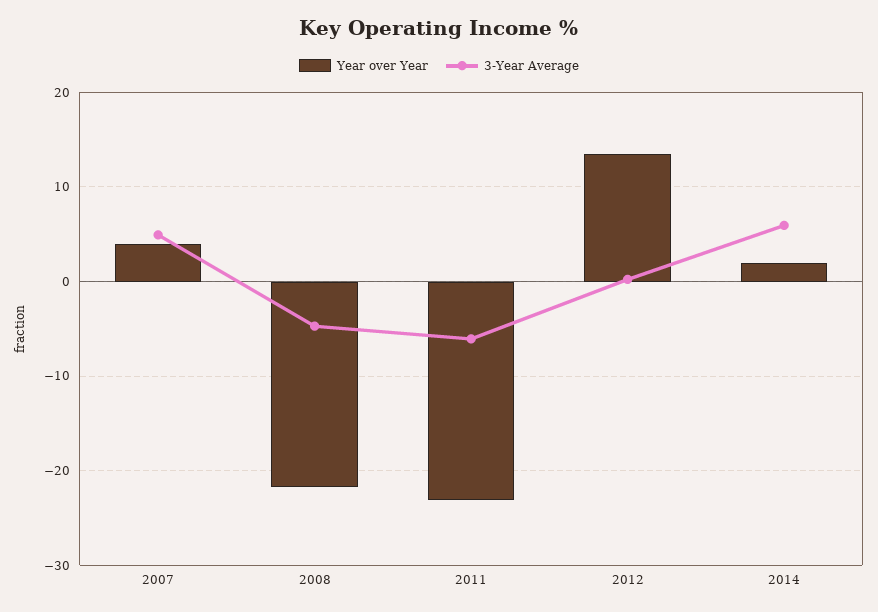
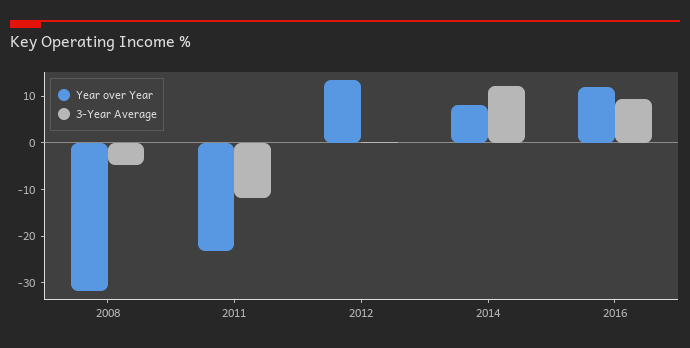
Year over Year, 2007: 4 -> none
3-Year Average, 2007: 5 -> none
Year over Year, 2008: -22 -> -32
3-Year Average, 2011: -6 -> -12
Year over Year, 2014: 2 -> 8
3-Year Average, 2014: 6 -> 12
Year over Year, 2016: none -> 12
3-Year Average, 2016: none -> 10

